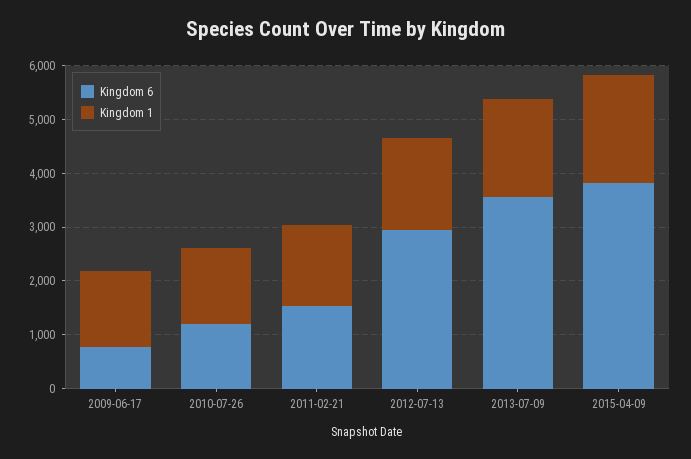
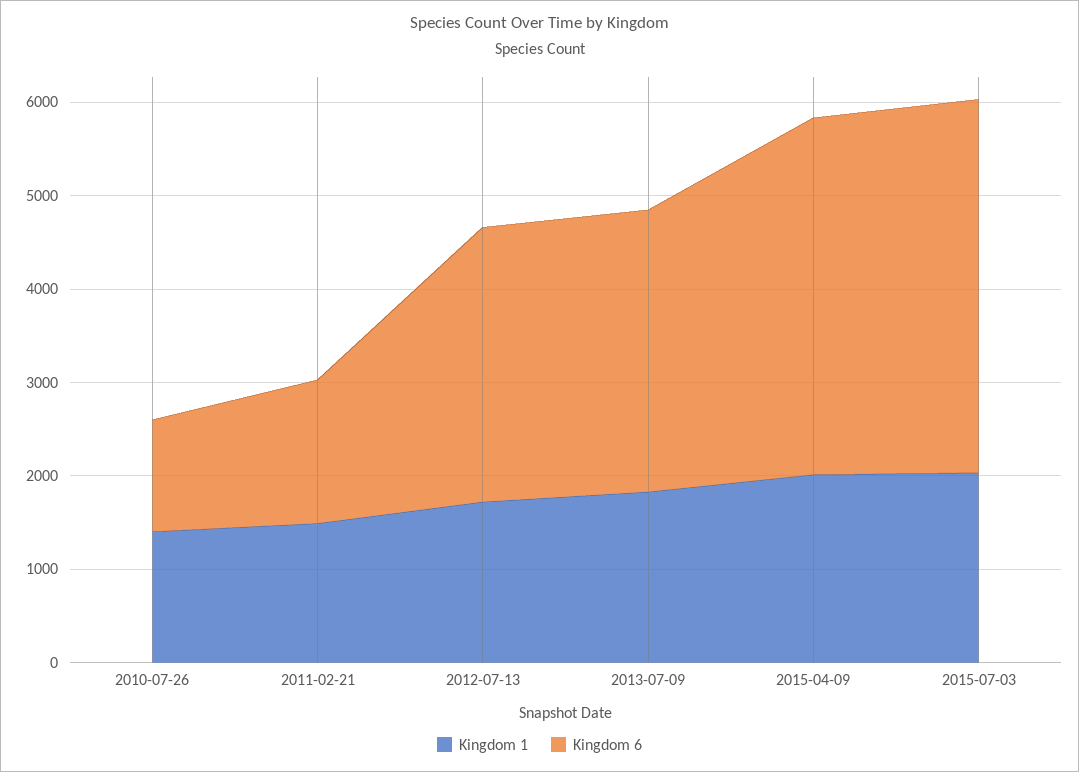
Kingdom 6, 2009-06-17: 800 -> none
Kingdom 1, 2009-06-17: 1400 -> none
Kingdom 6, 2013-07-09: 3600 -> 3000
Kingdom 1, 2015-07-03: none -> 2000
Kingdom 6, 2015-07-03: none -> 4000

